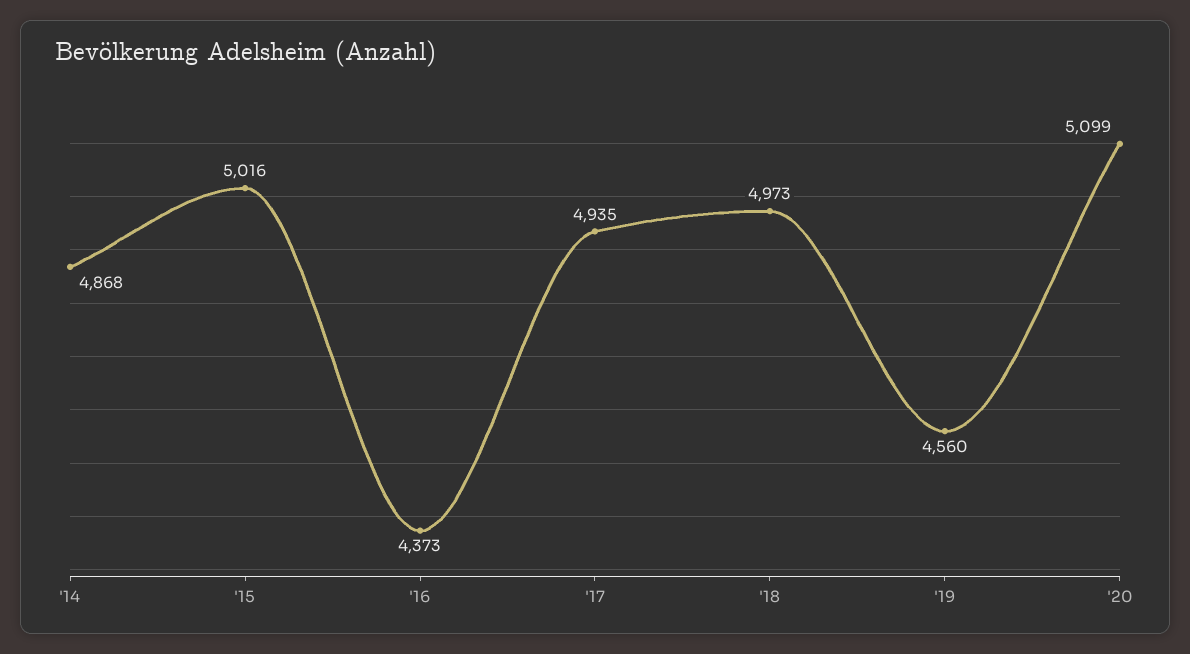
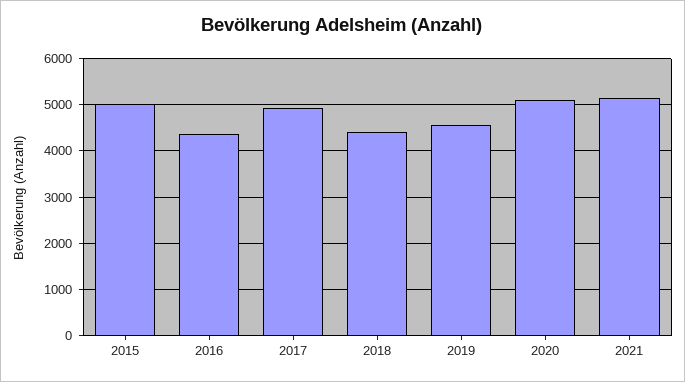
'14: 4868 -> none
'18: 4973 -> 4400
2021: none -> 5200

